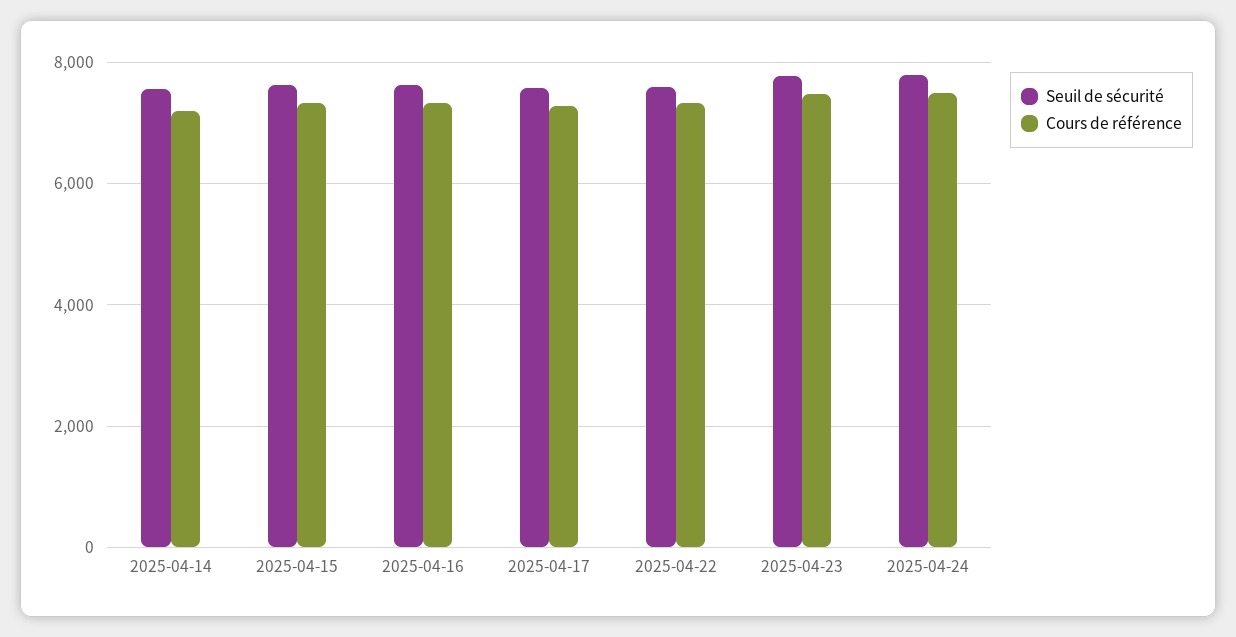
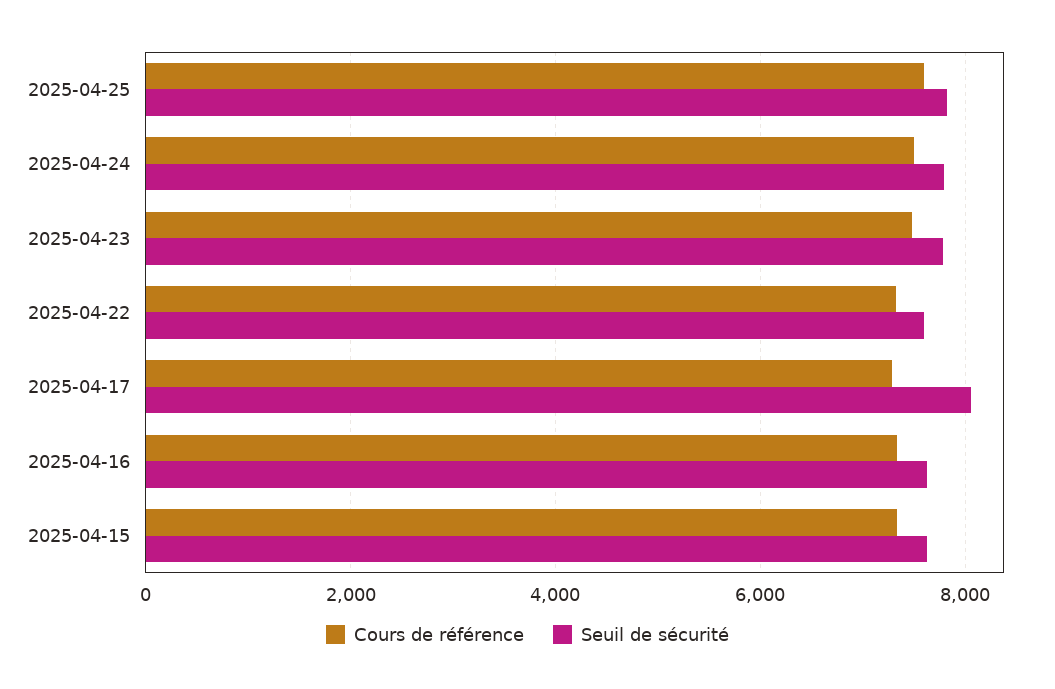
Seuil de sécurité, 2025-04-14: 7600 -> none
Cours de référence, 2025-04-14: 7200 -> none
Seuil de sécurité, 2025-04-17: 7600 -> 8000
Cours de référence, 2025-04-25: none -> 7600
Seuil de sécurité, 2025-04-25: none -> 7800

